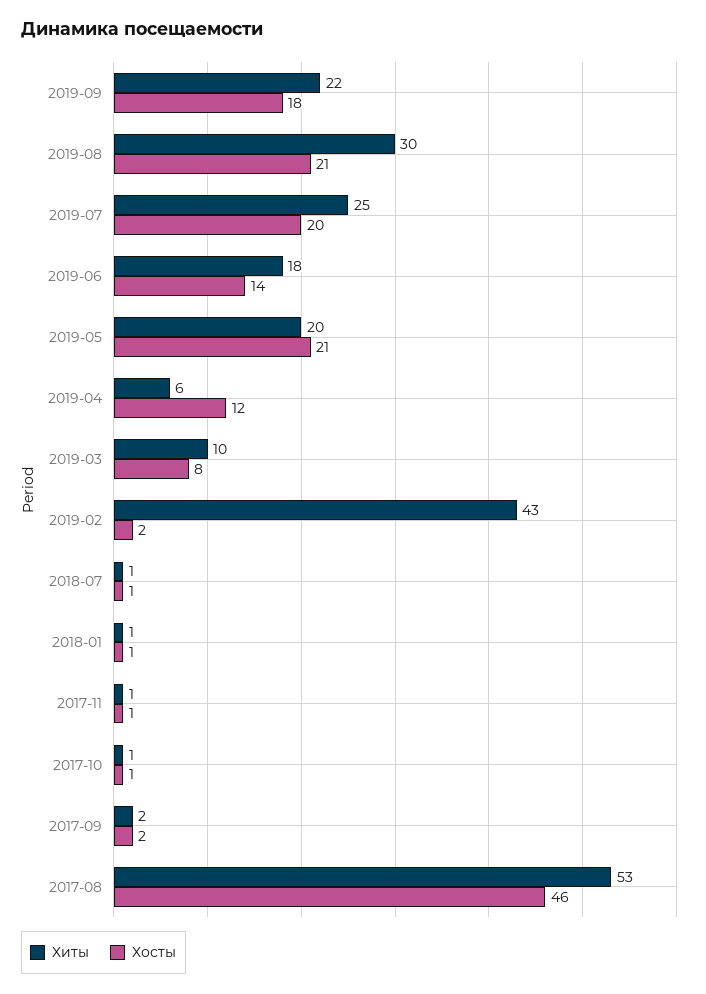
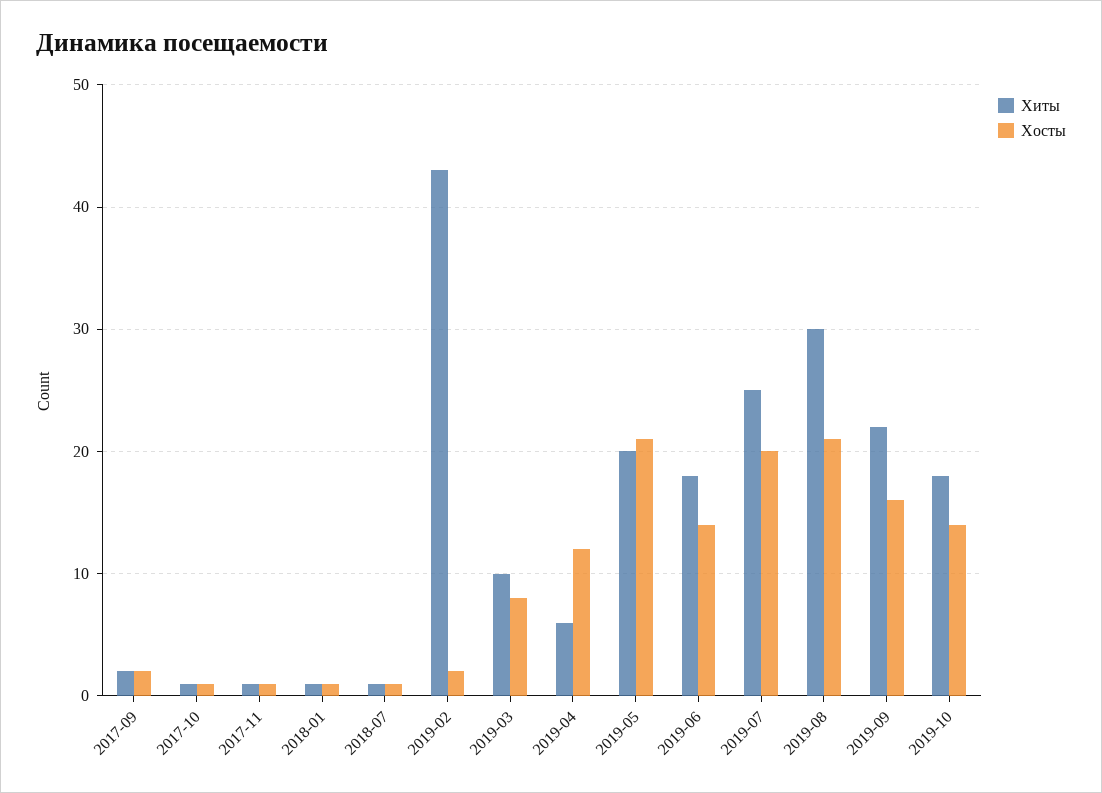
Хосты, 2019-09: 18 -> 16
Хиты, 2017-08: 53 -> none
Хосты, 2017-08: 46 -> none
Хиты, 2019-10: none -> 18
Хосты, 2019-10: none -> 14

